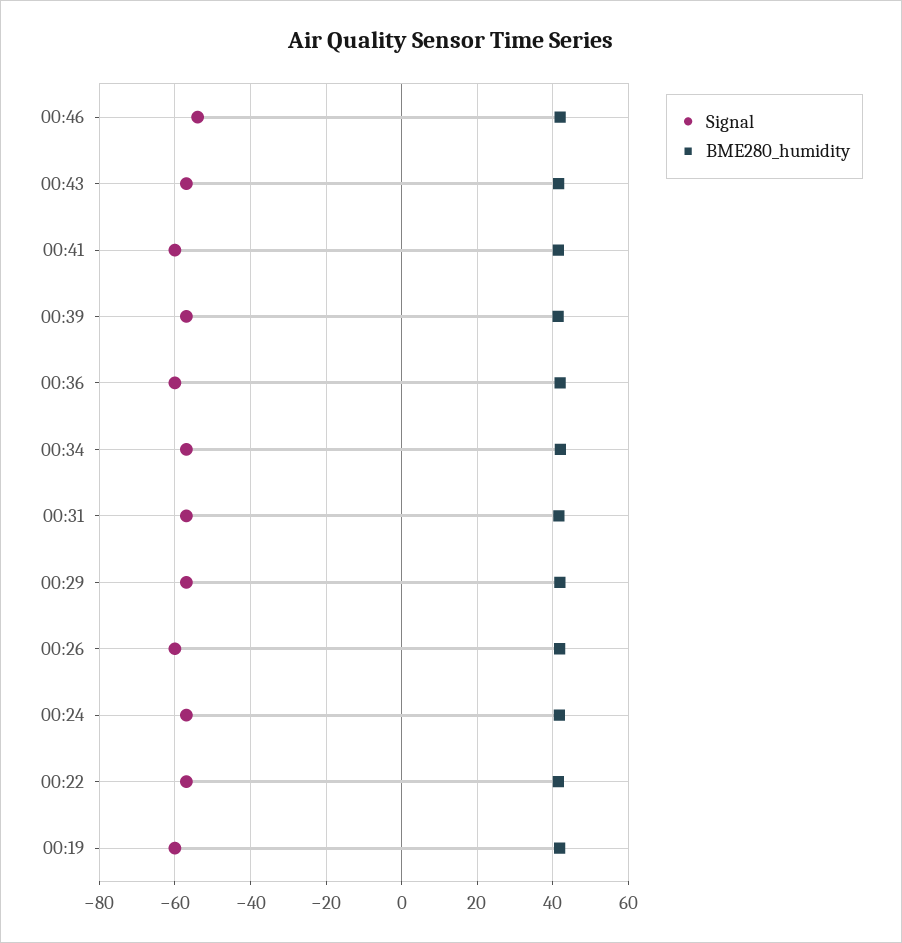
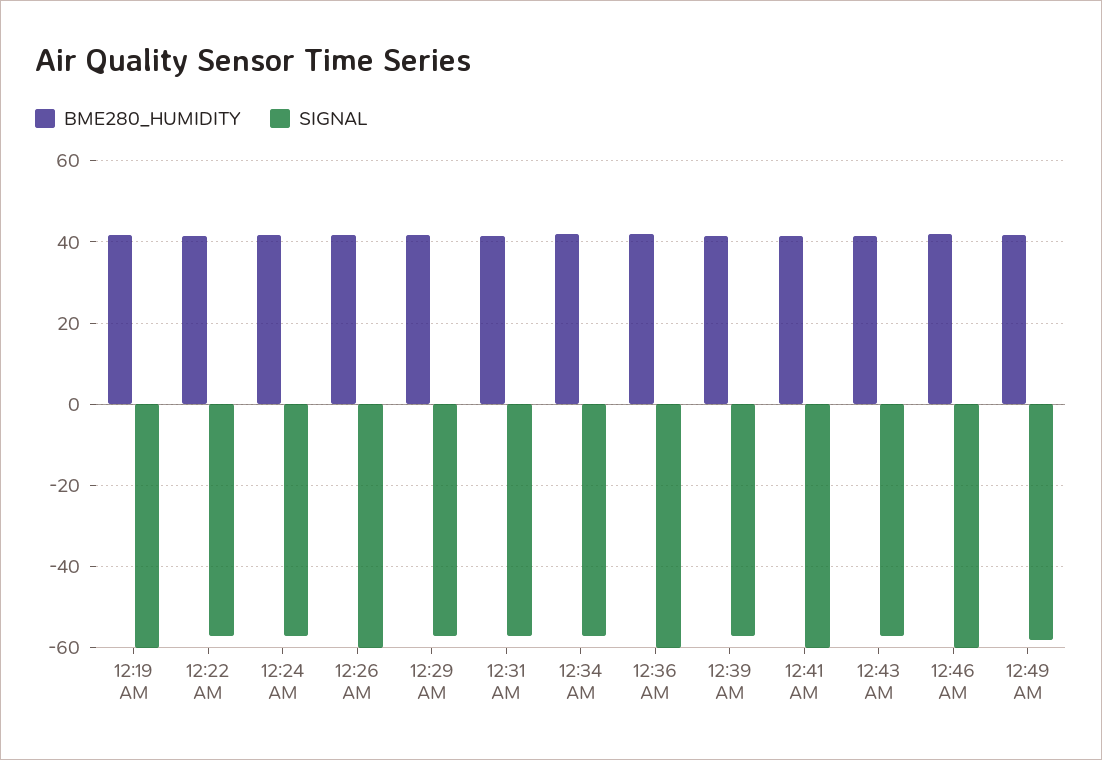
Signal, 00:46: -54 -> -60
BME280_humidity, 12:49 AM: none -> 42
Signal, 12:49 AM: none -> -58

